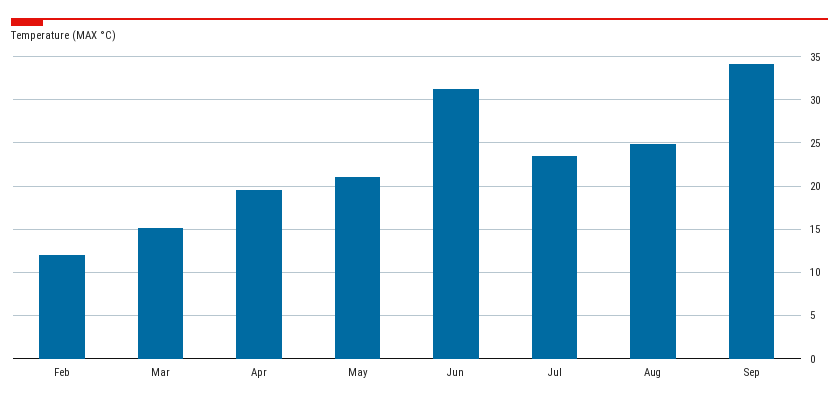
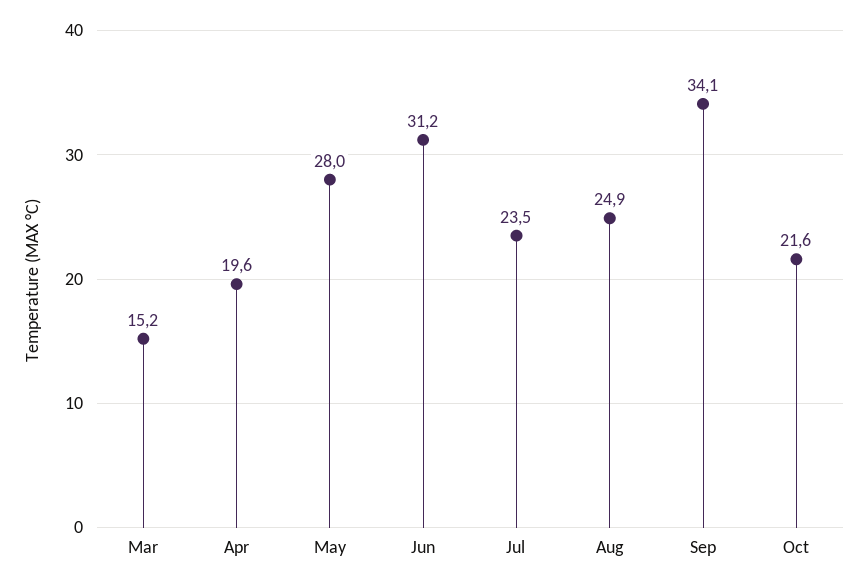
Feb: 12 -> none
May: 21 -> 28
Oct: none -> 21.6

